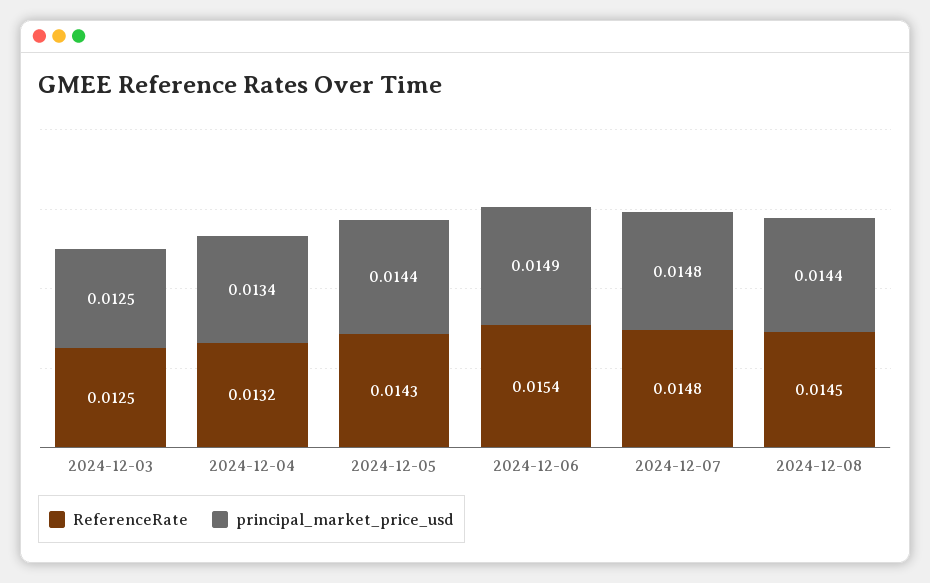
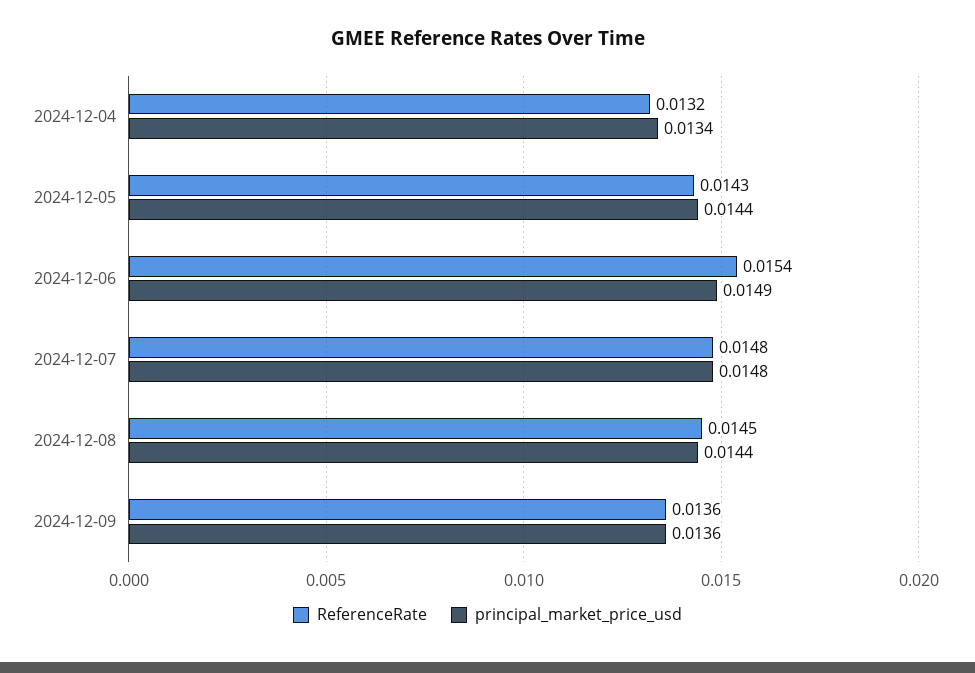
ReferenceRate, 2024-12-03: 0.0125 -> none
principal_market_price_usd, 2024-12-03: 0.0125 -> none
ReferenceRate, 2024-12-09: none -> 0.0136
principal_market_price_usd, 2024-12-09: none -> 0.0136

